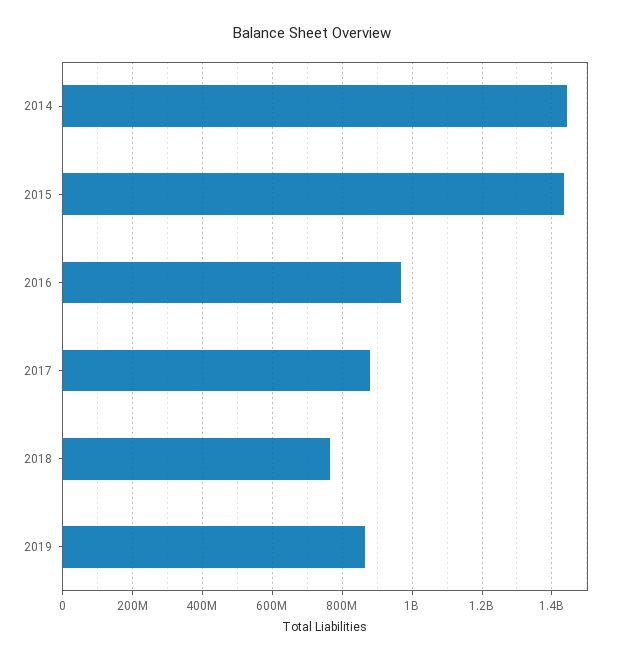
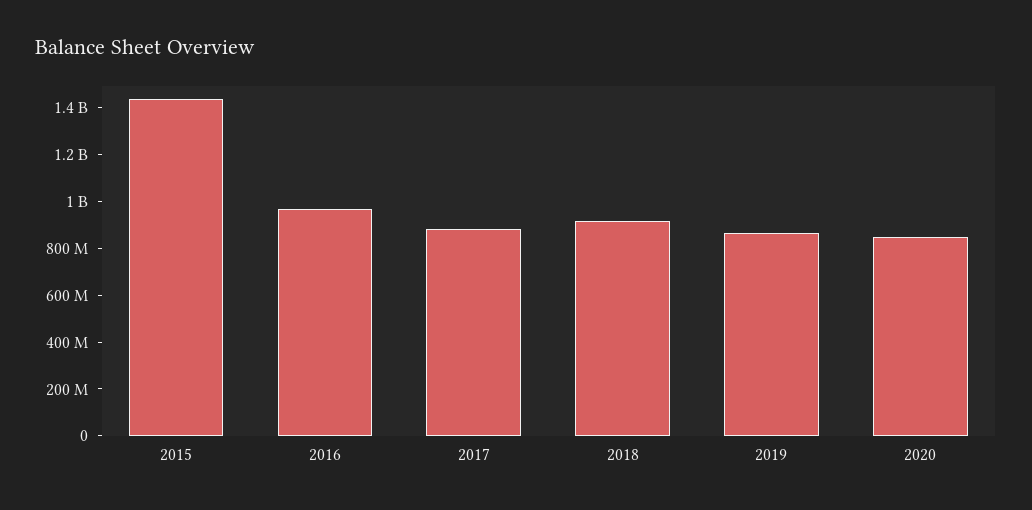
2014: 1440000000 -> none
2018: 760000000 -> 900000000
2020: none -> 850000000

